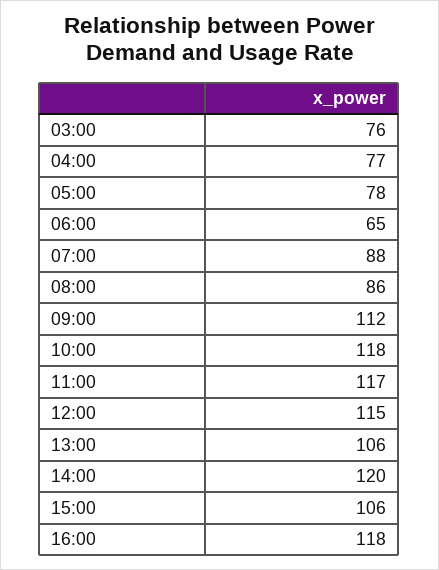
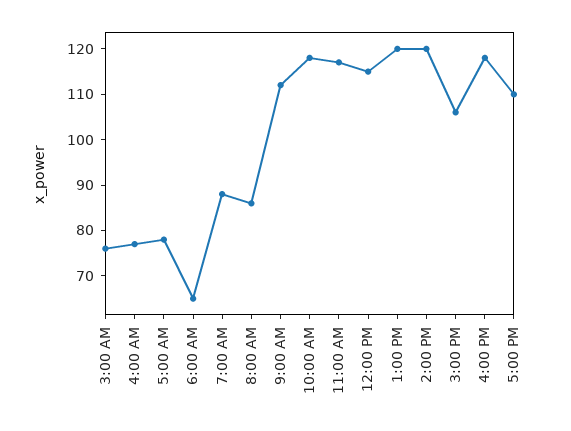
13:00: 106 -> 120
5:00 PM: none -> 110

